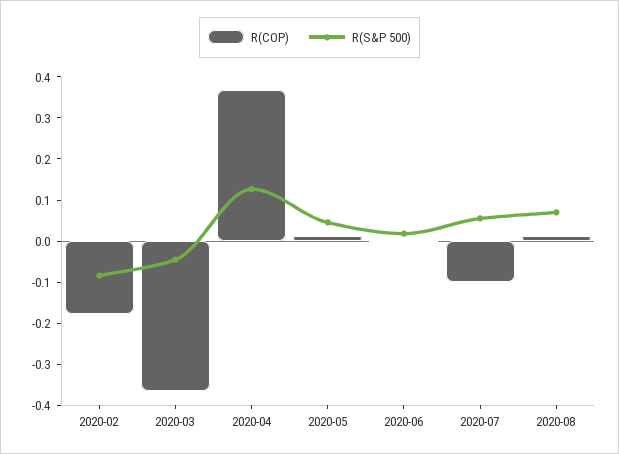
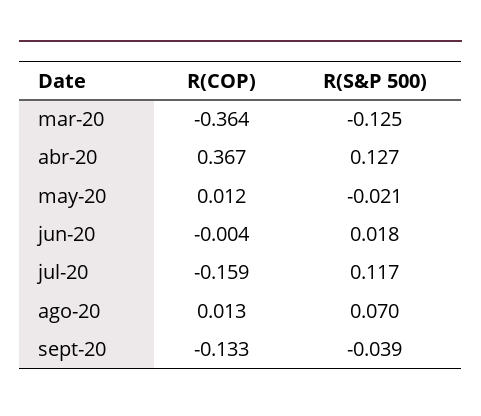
R(COP), 2020-02: -0.18 -> none
R(S&P 500), 2020-02: -0.08 -> none
R(S&P 500), 2020-03: -0.04 -> -0.125
R(S&P 500), 2020-05: 0.04 -> -0.021
R(COP), 2020-07: -0.1 -> -0.159
R(S&P 500), 2020-07: 0.06 -> 0.117
R(COP), sept-20: none -> -0.133
R(S&P 500), sept-20: none -> -0.039

